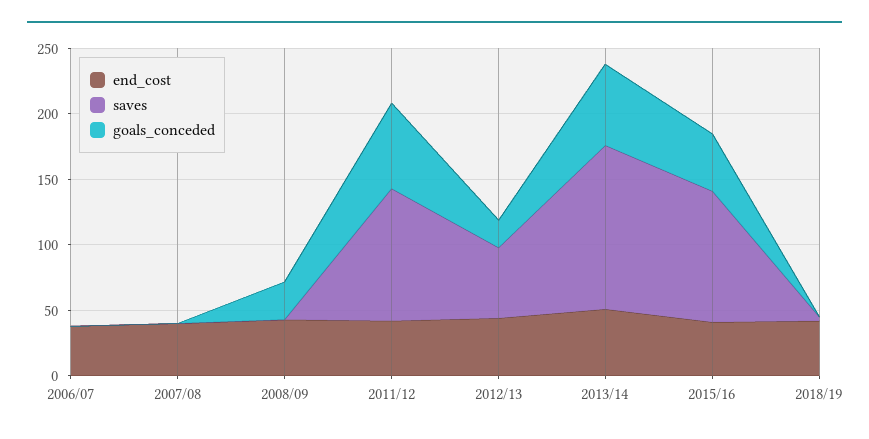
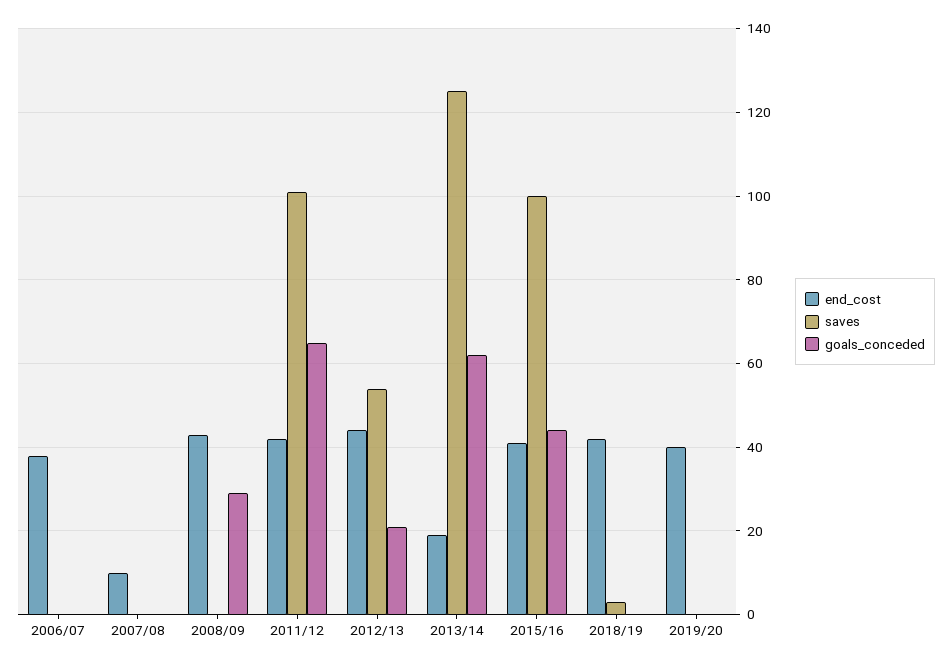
end_cost, 2007/08: 40 -> 10
end_cost, 2013/14: 50 -> 20
end_cost, 2019/20: none -> 40
saves, 2019/20: none -> 0
goals_conceded, 2019/20: none -> 0

